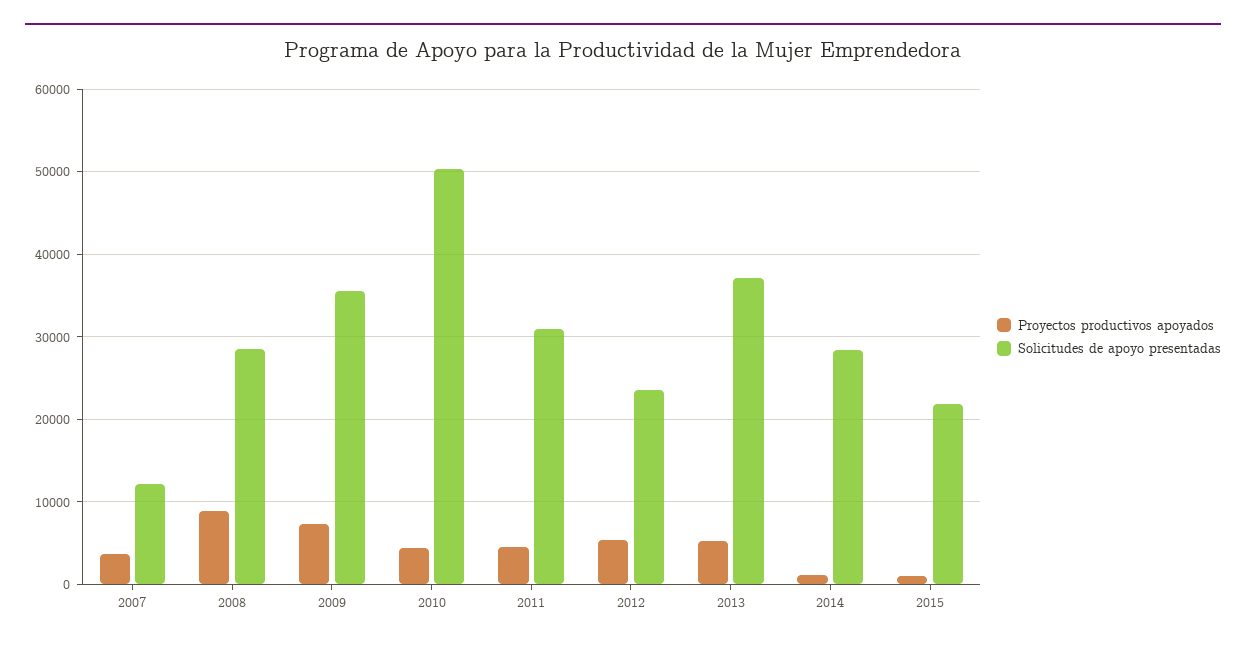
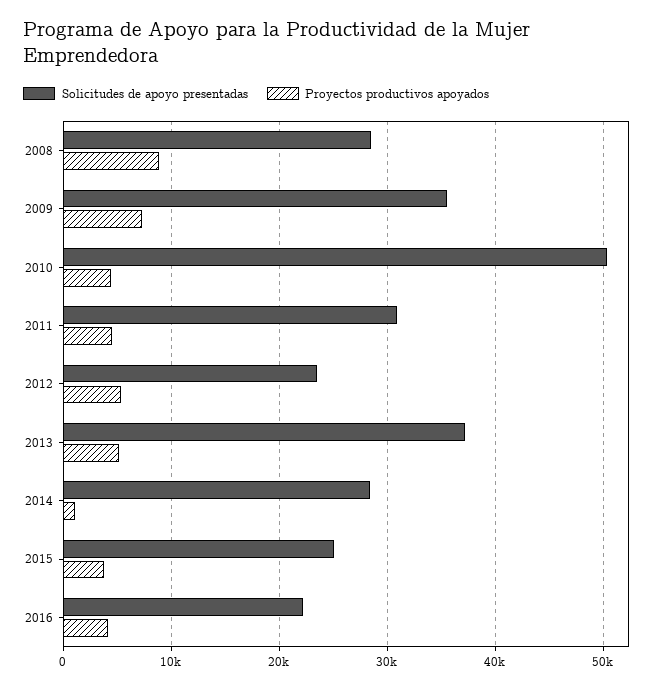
Proyectos productivos apoyados, 2007: 4000 -> none
Solicitudes de apoyo presentadas, 2007: 12000 -> none
Proyectos productivos apoyados, 2015: 1000 -> 4000
Solicitudes de apoyo presentadas, 2015: 22000 -> 25000
Solicitudes de apoyo presentadas, 2016: none -> 22000
Proyectos productivos apoyados, 2016: none -> 4000

